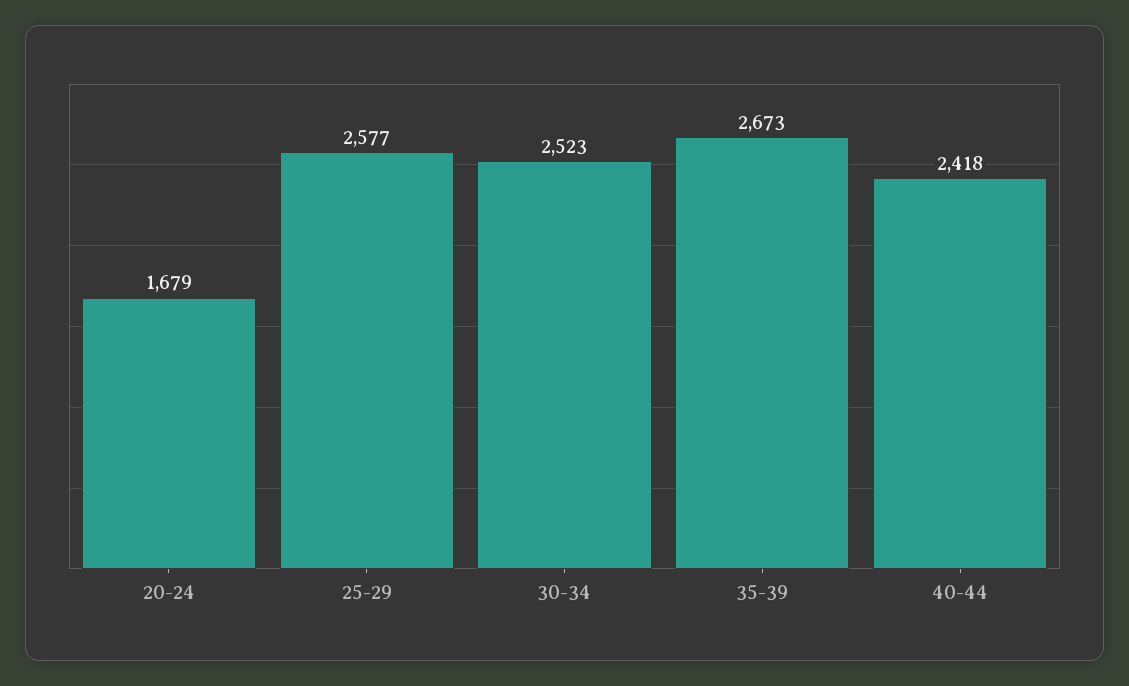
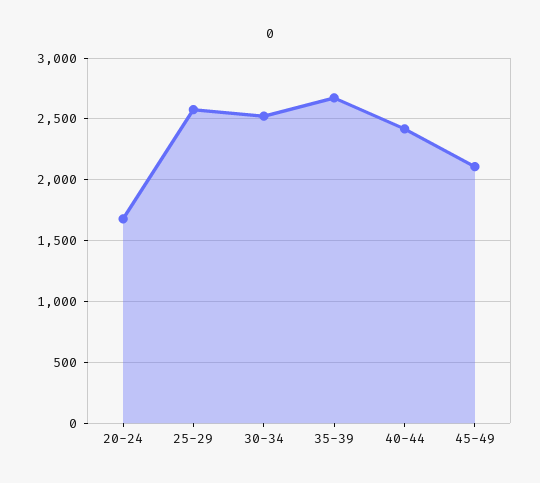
45-49: none -> 2100

